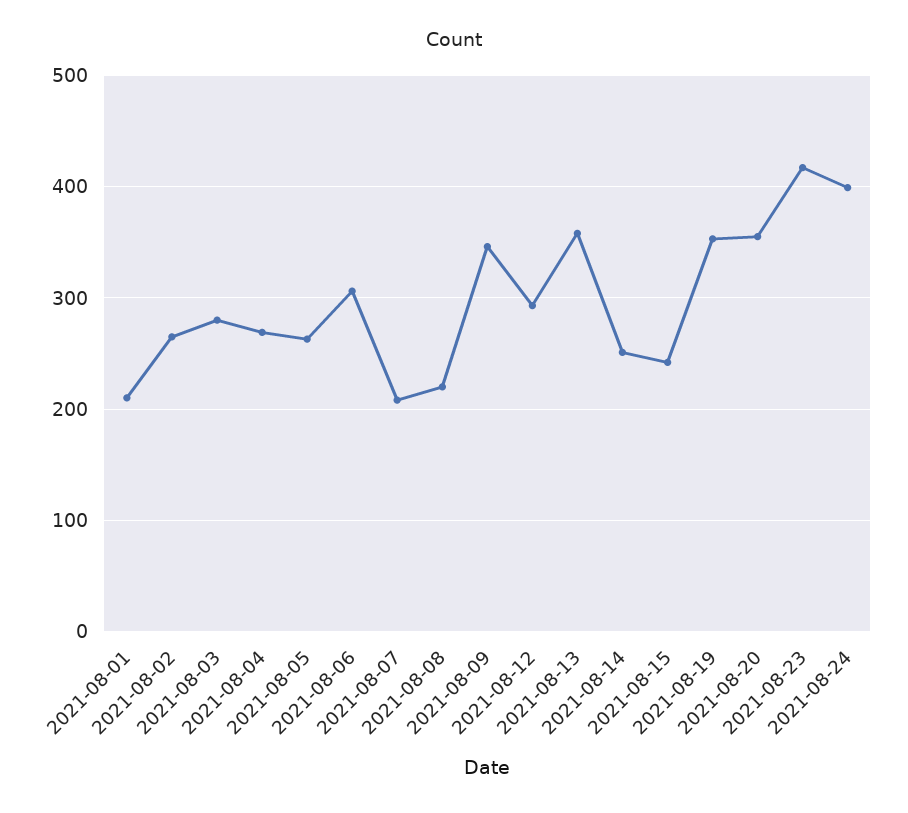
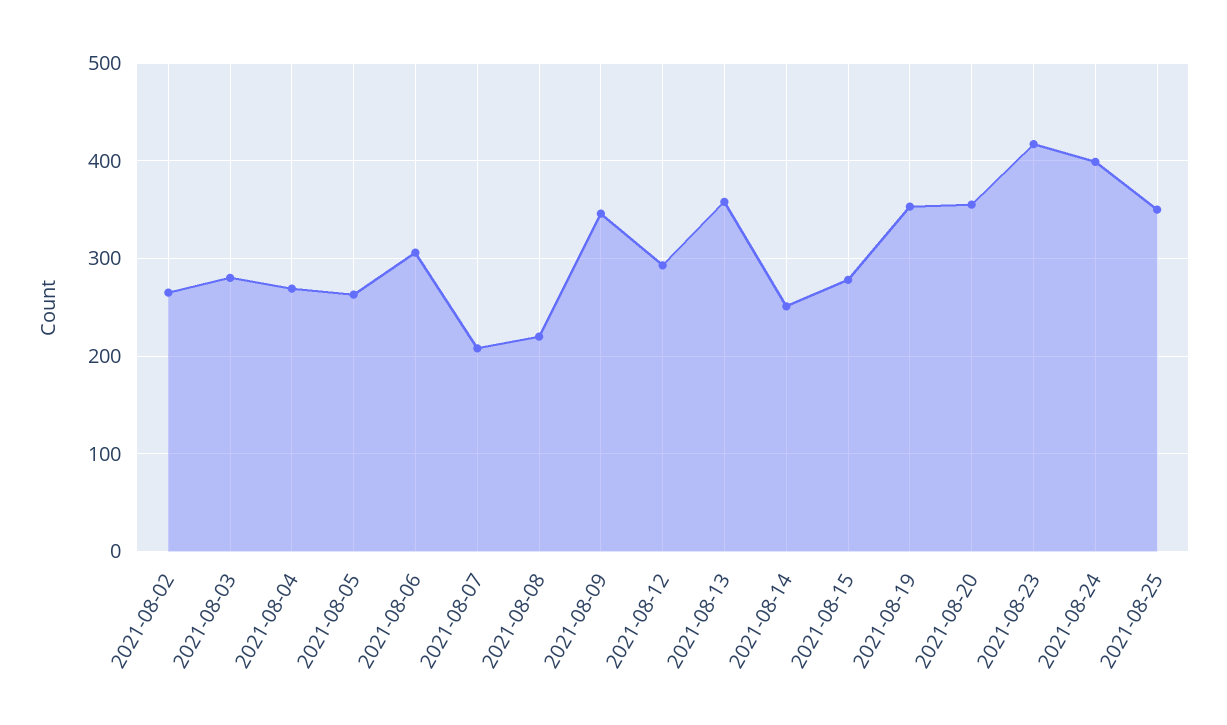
2021-08-01: 210 -> none
2021-08-15: 240 -> 280
2021-08-25: none -> 350

